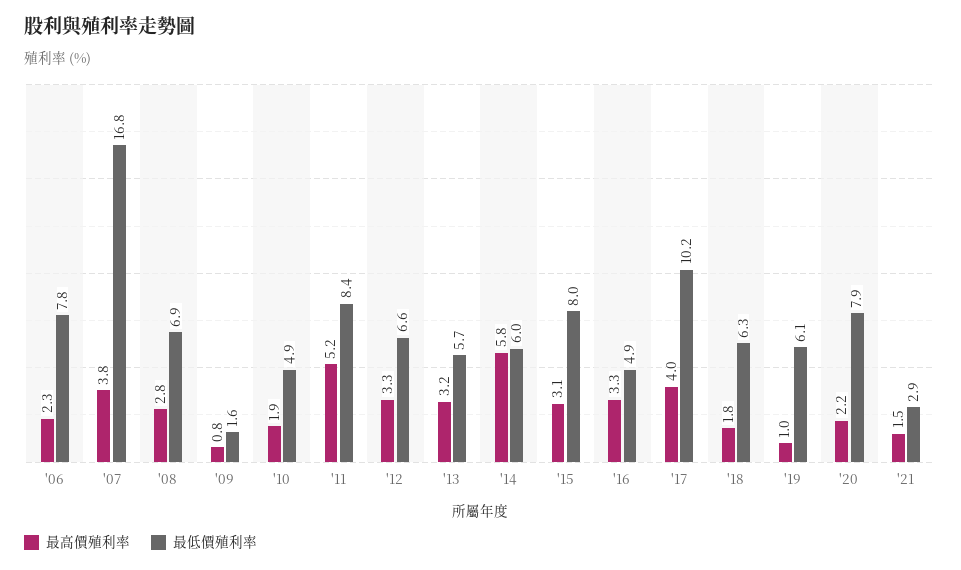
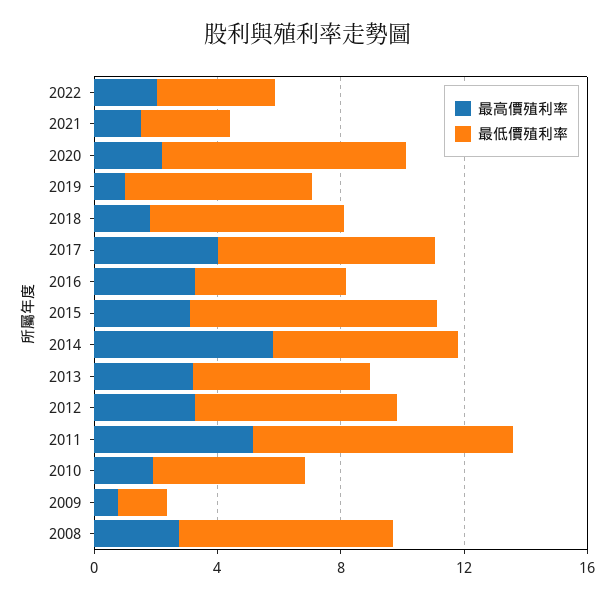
最高價殖利率, '06: 2.3 -> none
最低價殖利率, '06: 7.8 -> none
最高價殖利率, '07: 3.8 -> none
最低價殖利率, '07: 16.8 -> none
最低價殖利率, '17: 10.2 -> 7
最高價殖利率, 2022: none -> 2
最低價殖利率, 2022: none -> 4

